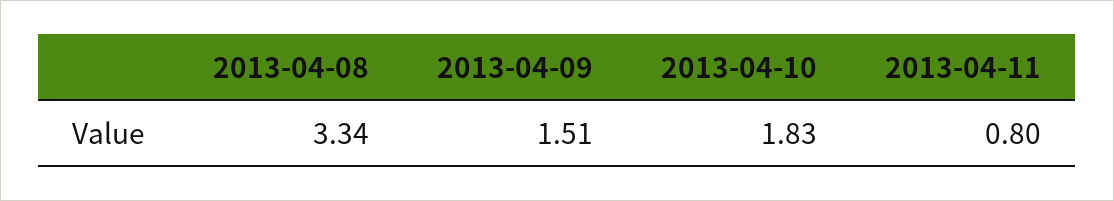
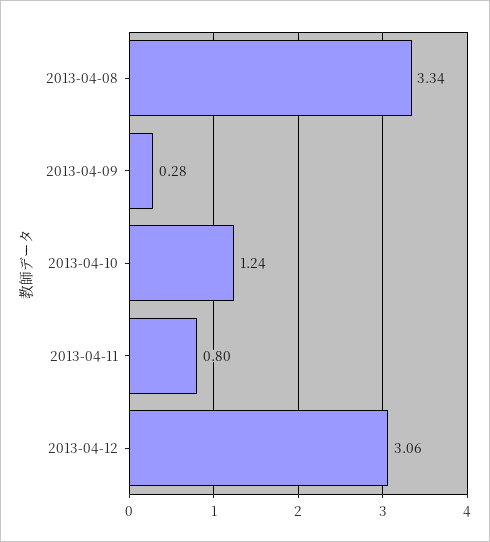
2013-04-09: 1.51 -> 0.28
2013-04-10: 1.83 -> 1.24
2013-04-12: none -> 3.06

